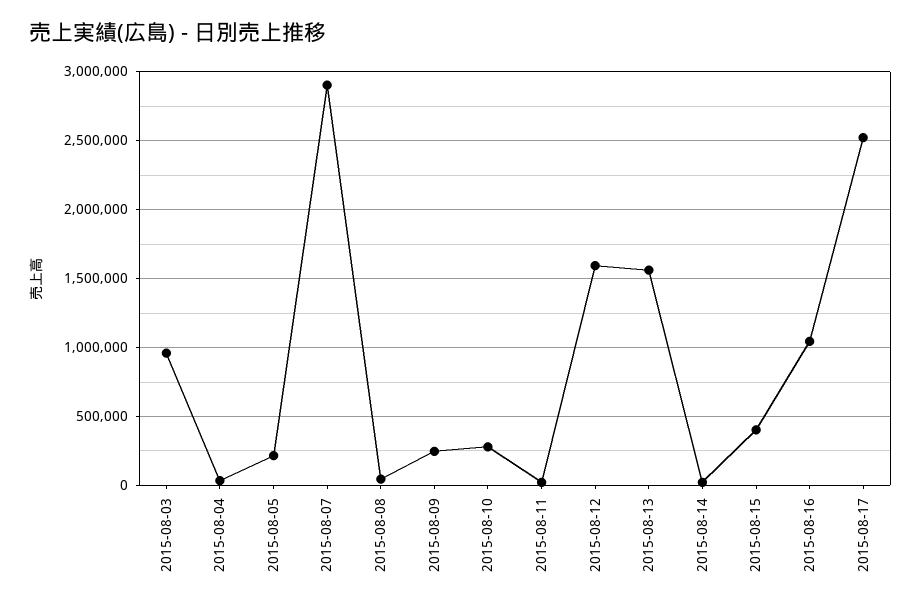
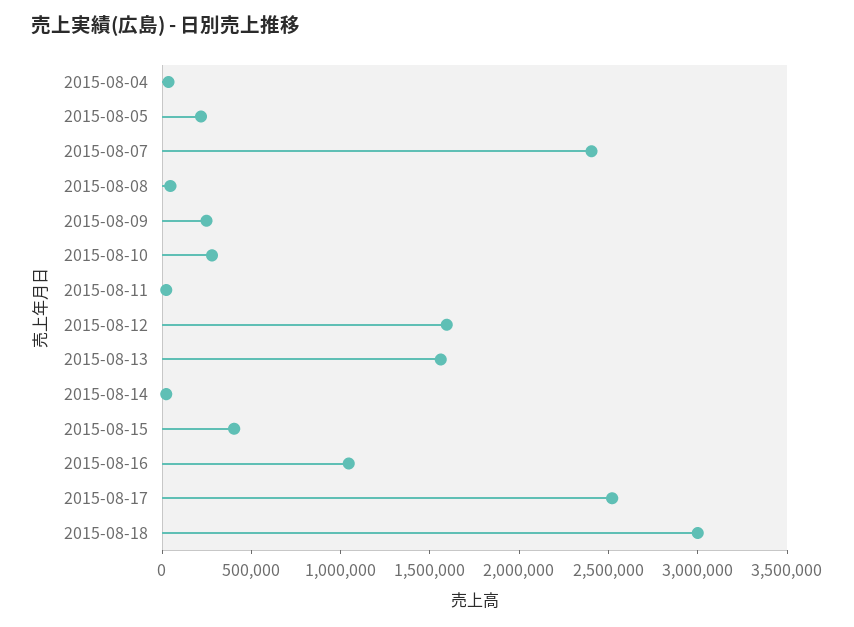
2015-08-03: 950000 -> none
2015-08-07: 2900000 -> 2400000
2015-08-18: none -> 3000000

